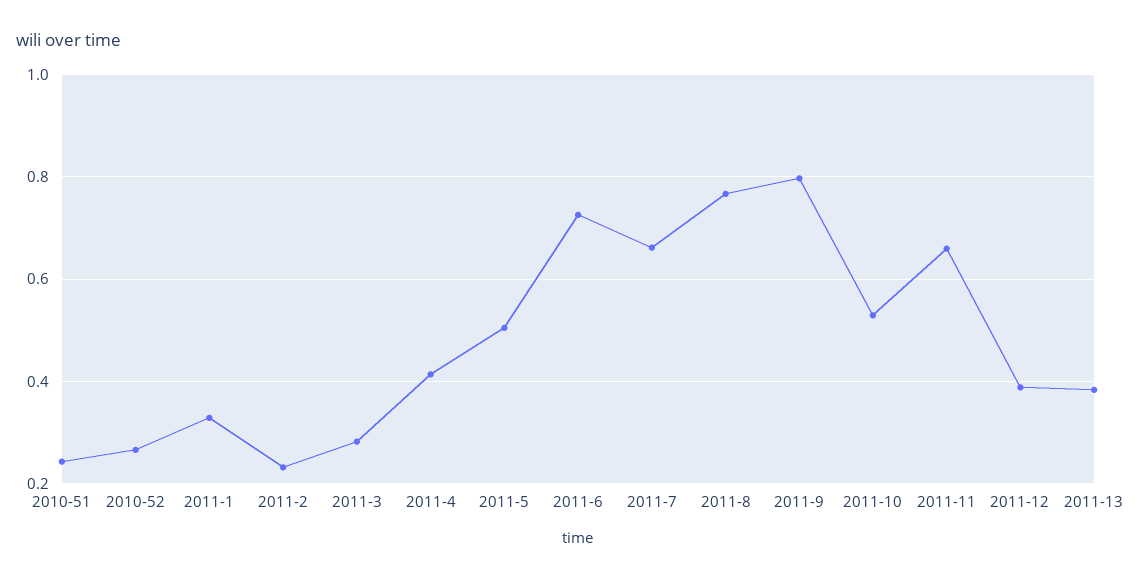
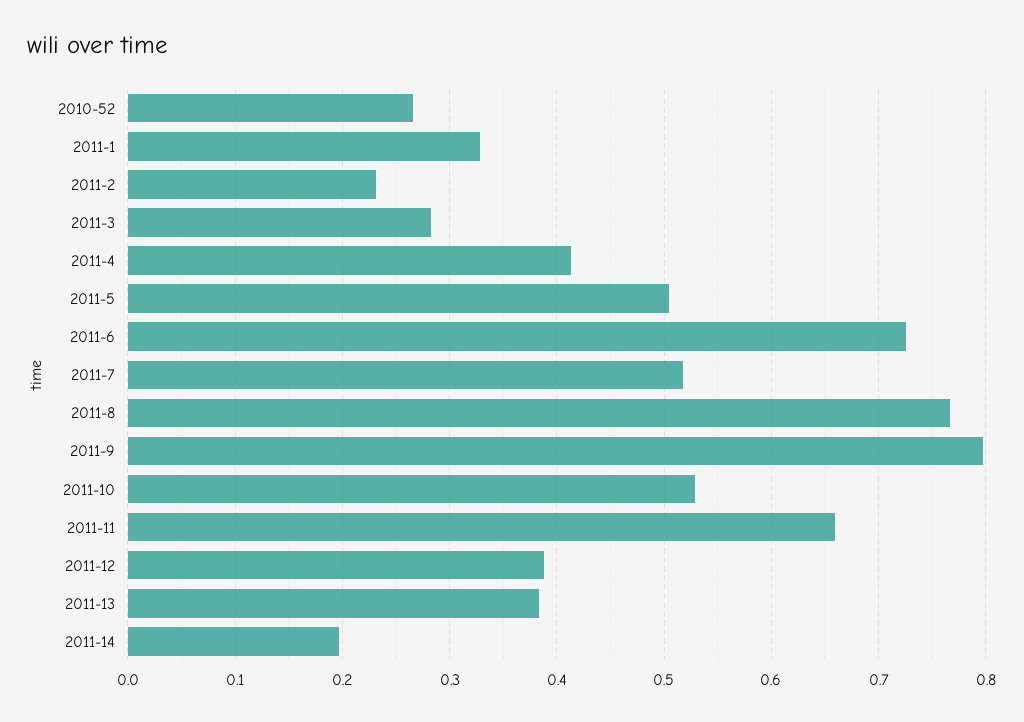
2010-51: 0.24 -> none
2011-7: 0.66 -> 0.52
2011-14: none -> 0.2

